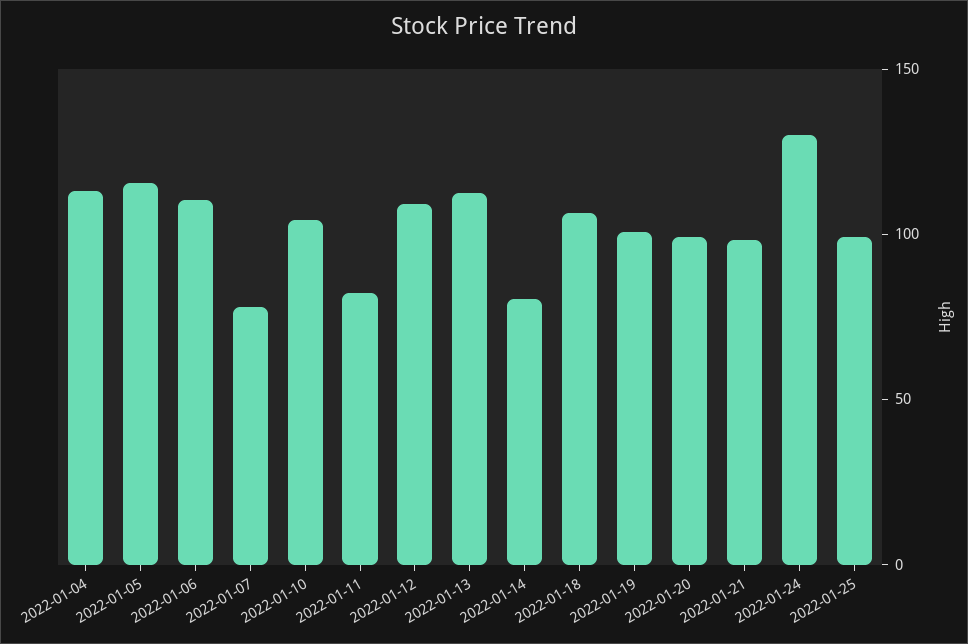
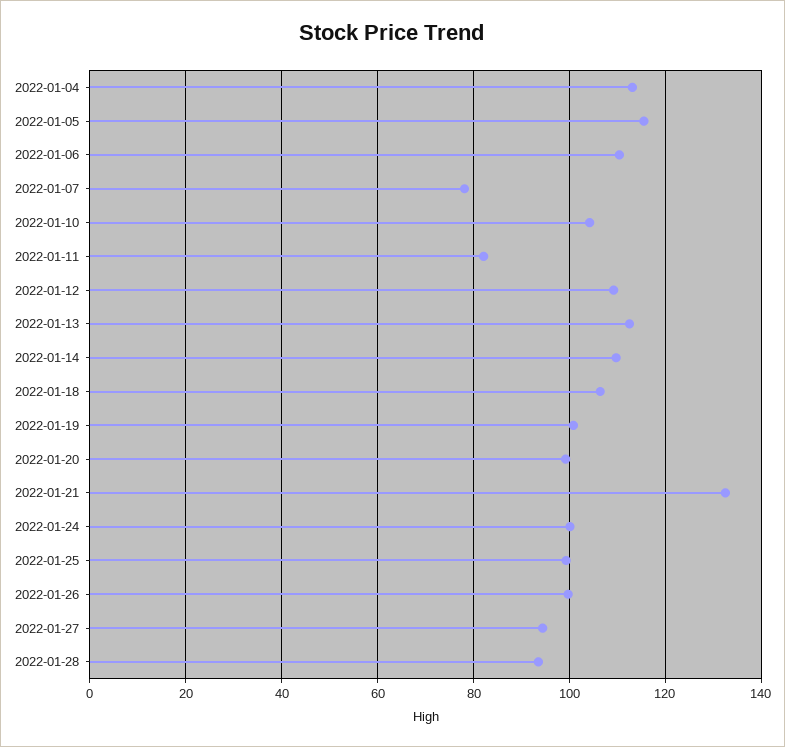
2022-01-14: 80 -> 110
2022-01-21: 100 -> 132
2022-01-24: 130 -> 100
2022-01-26: none -> 100
2022-01-27: none -> 94
2022-01-28: none -> 94

